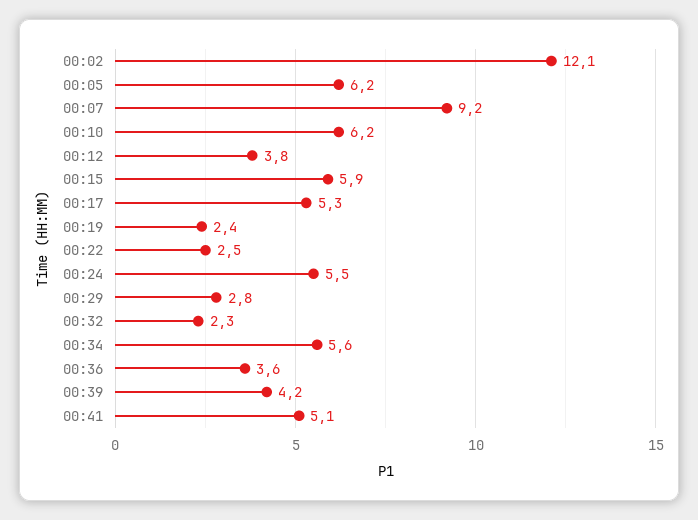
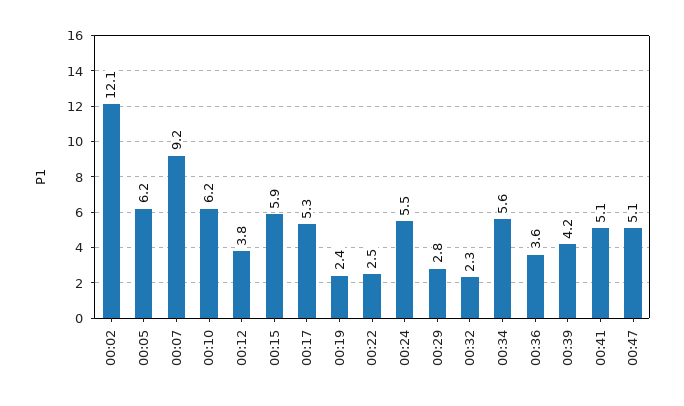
00:47: none -> 5.1

